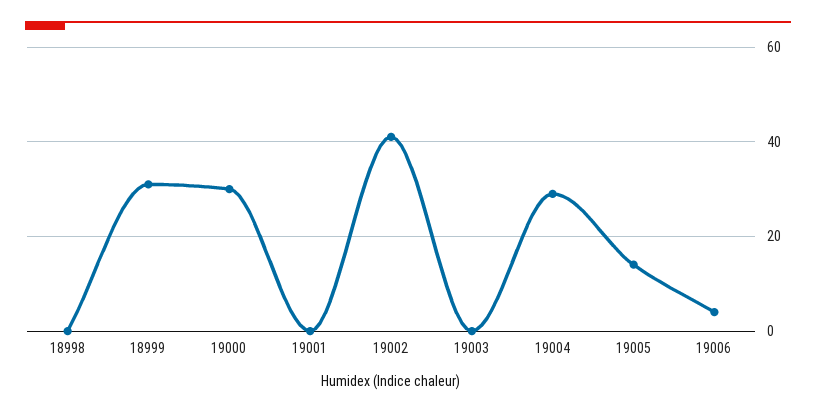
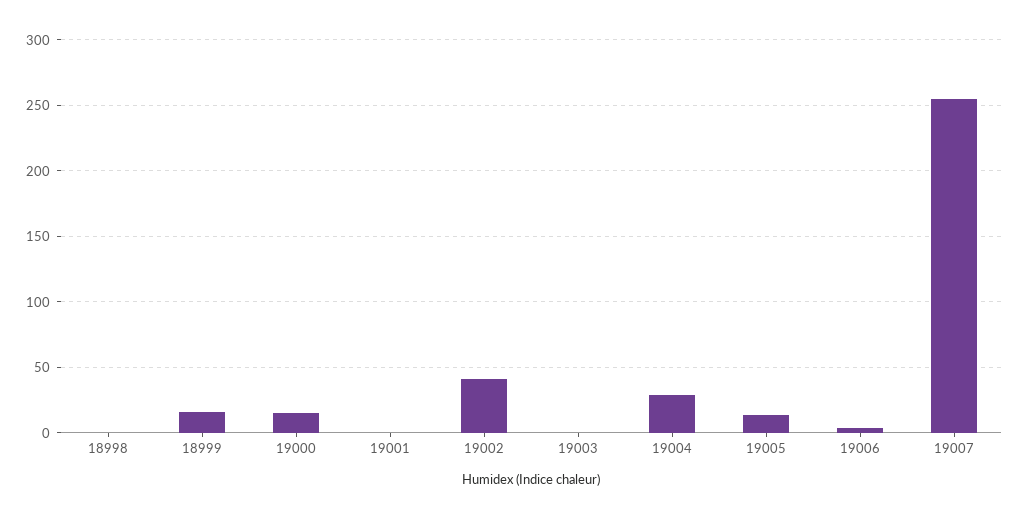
18999: 30 -> 15
19000: 30 -> 15
19007: none -> 255

